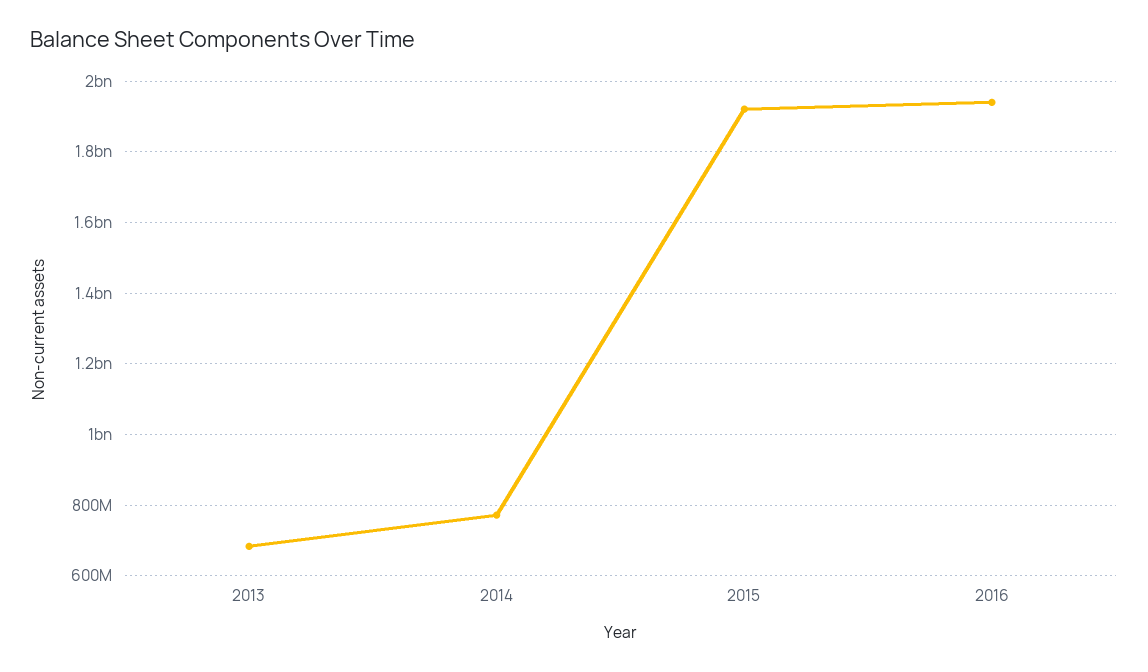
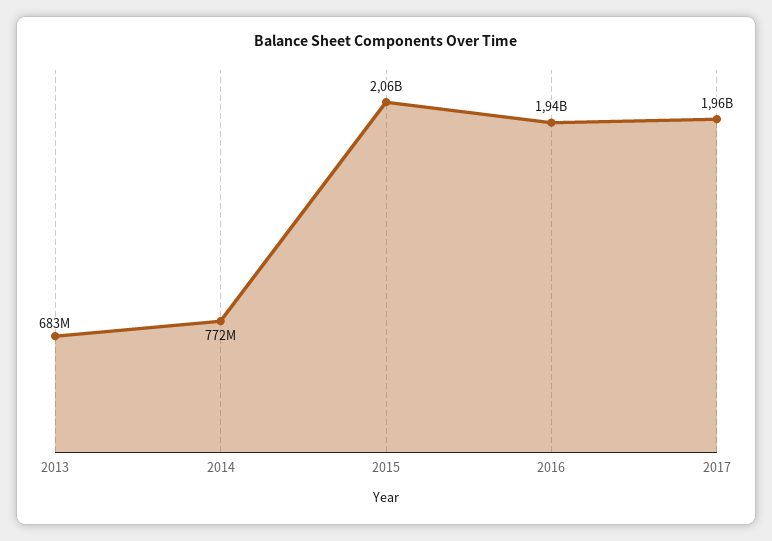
2015: 1920000000 -> 2060000000
2017: none -> 1960000000

